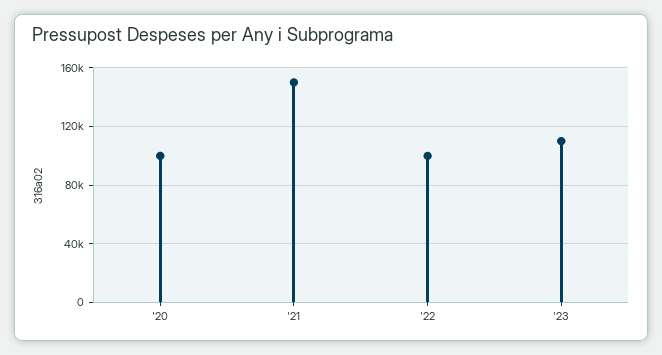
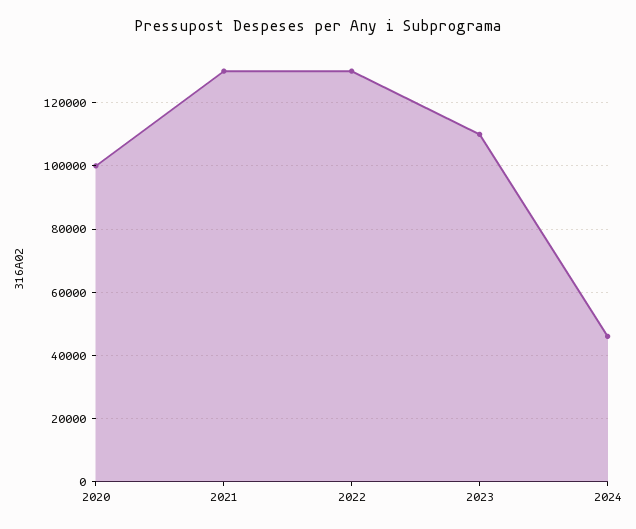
'21: 150000 -> 130000
'22: 100000 -> 130000
2024: none -> 46000

